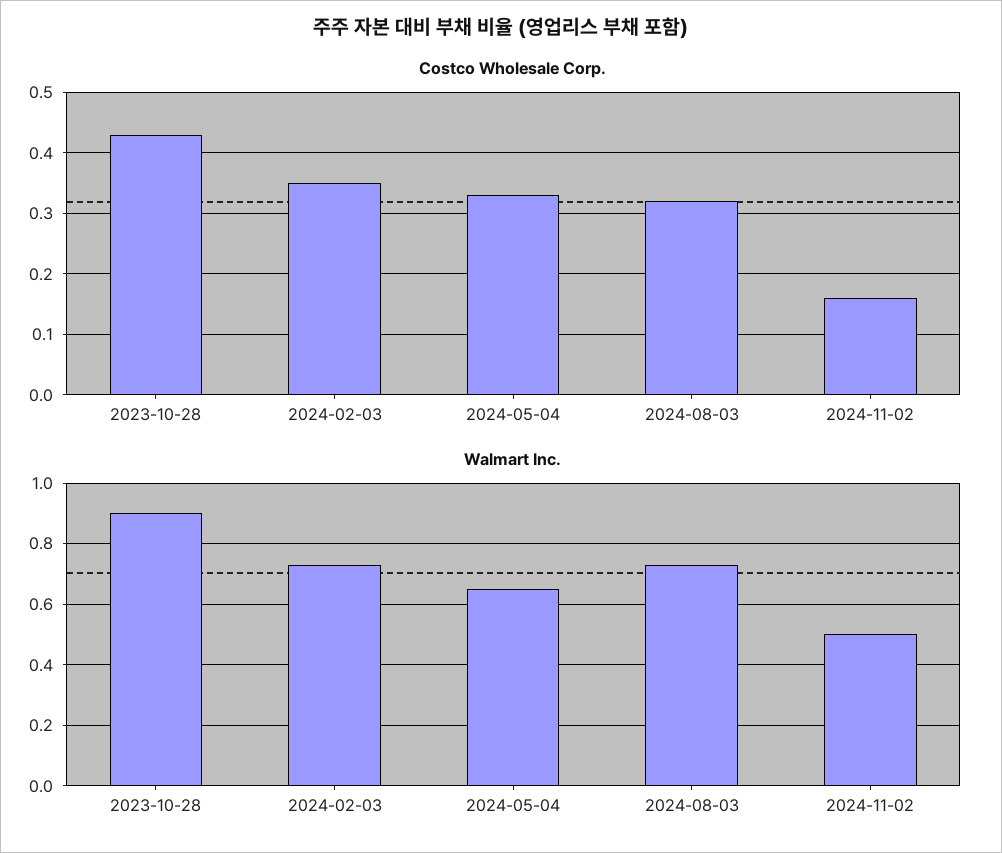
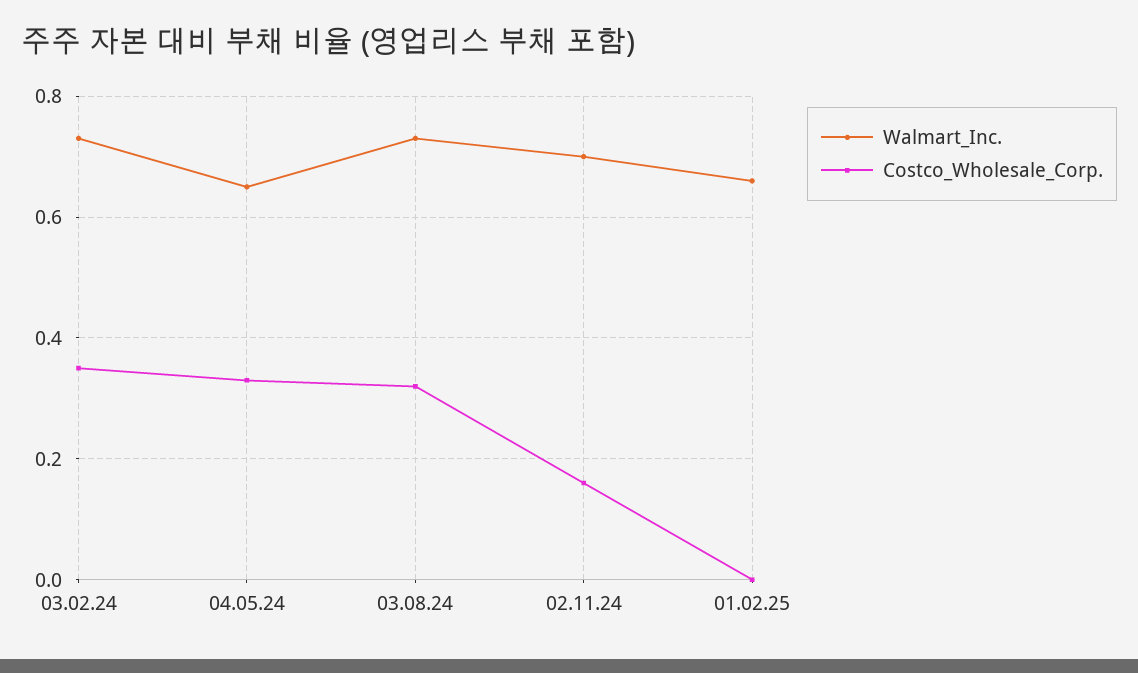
Costco Wholesale Corp., 2023-10-28: 0.43 -> none
Walmart Inc., 2023-10-28: 0.9 -> none
Walmart Inc., 2024-11-02: 0.5 -> 0.7
Walmart Inc., 01.02.25: none -> 0.65
Costco Wholesale Corp., 01.02.25: none -> 0

